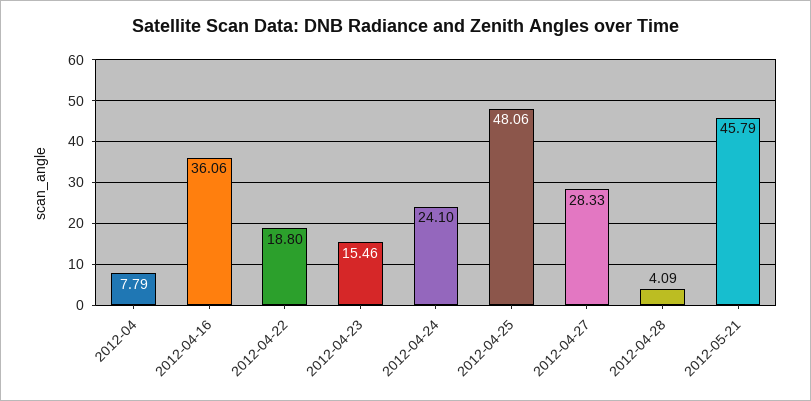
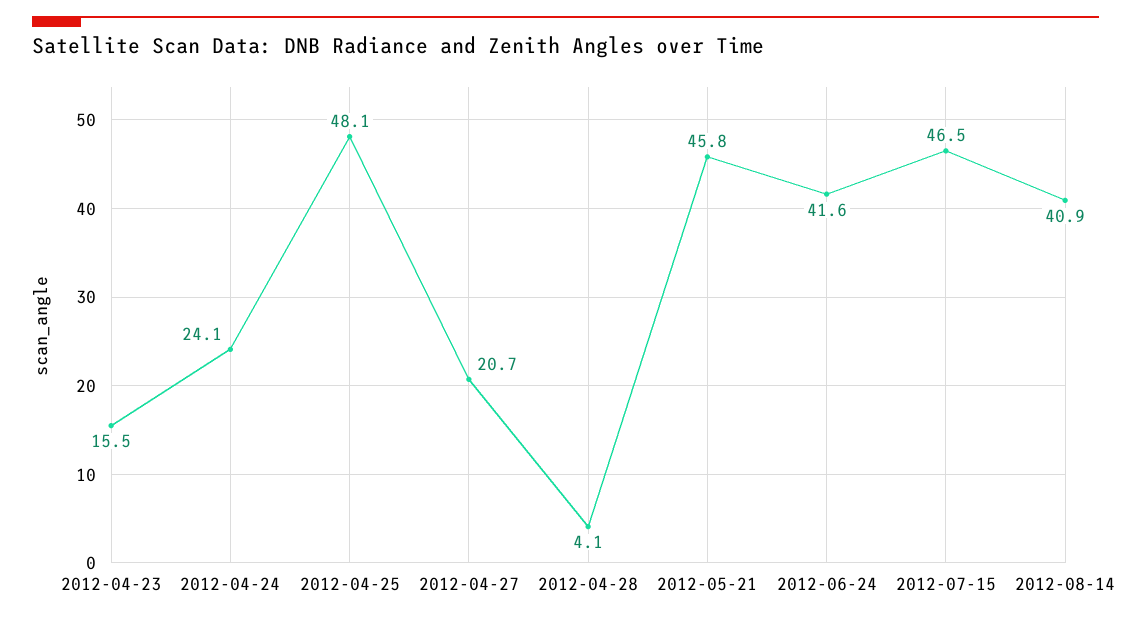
2012-04: 7.79 -> none
2012-04-16: 36.06 -> none
2012-04-22: 18.8 -> none
2012-04-27: 28.33 -> 20.7
2012-06-24: none -> 41.6
2012-07-15: none -> 46.5
2012-08-14: none -> 40.9

